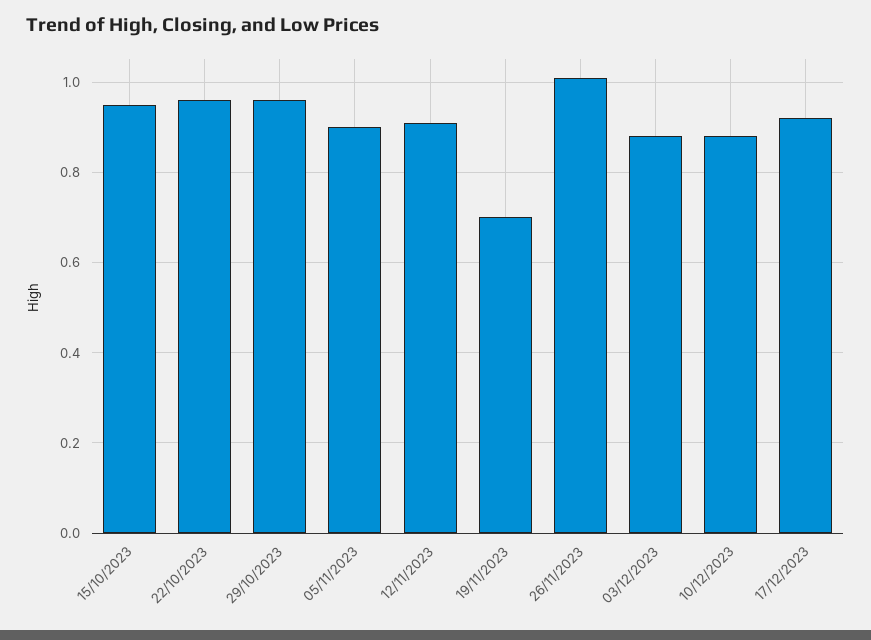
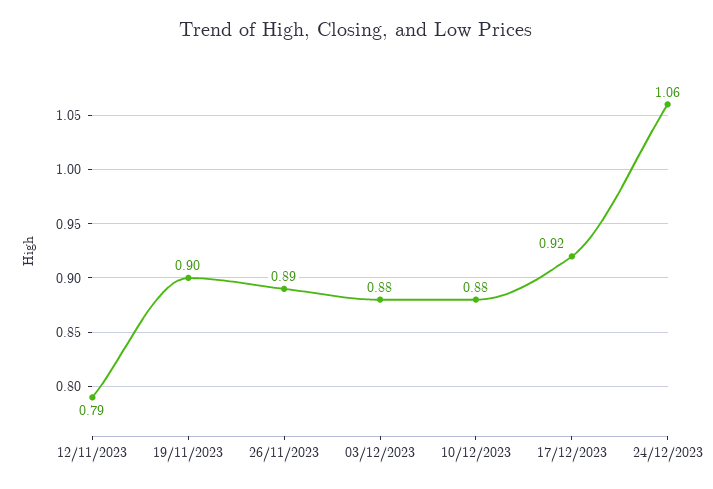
15/10/2023: 0.95 -> none
22/10/2023: 0.95 -> none
29/10/2023: 0.95 -> none
05/11/2023: 0.9 -> none
12/11/2023: 0.9 -> 0.79
19/11/2023: 0.7 -> 0.9
26/11/2023: 1 -> 0.89
24/12/2023: none -> 1.06

